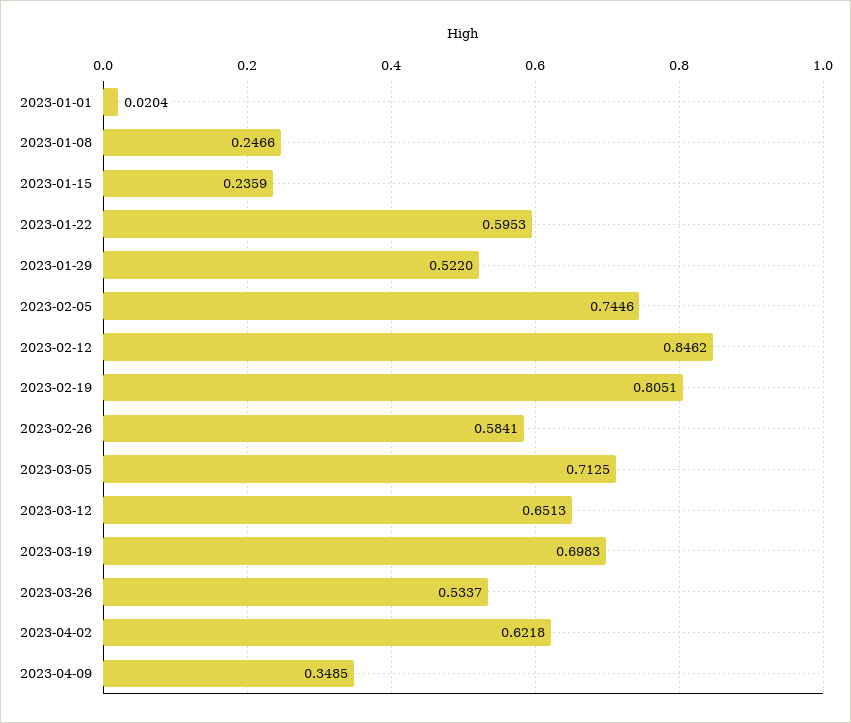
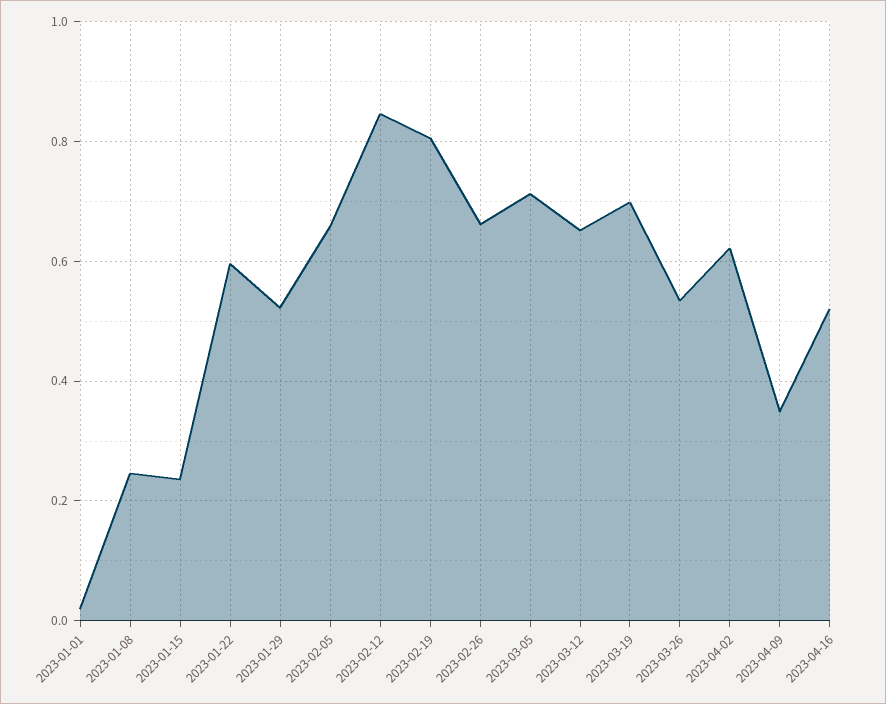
2023-02-05: 0.7446 -> 0.66
2023-02-26: 0.5841 -> 0.66
2023-04-16: none -> 0.52

